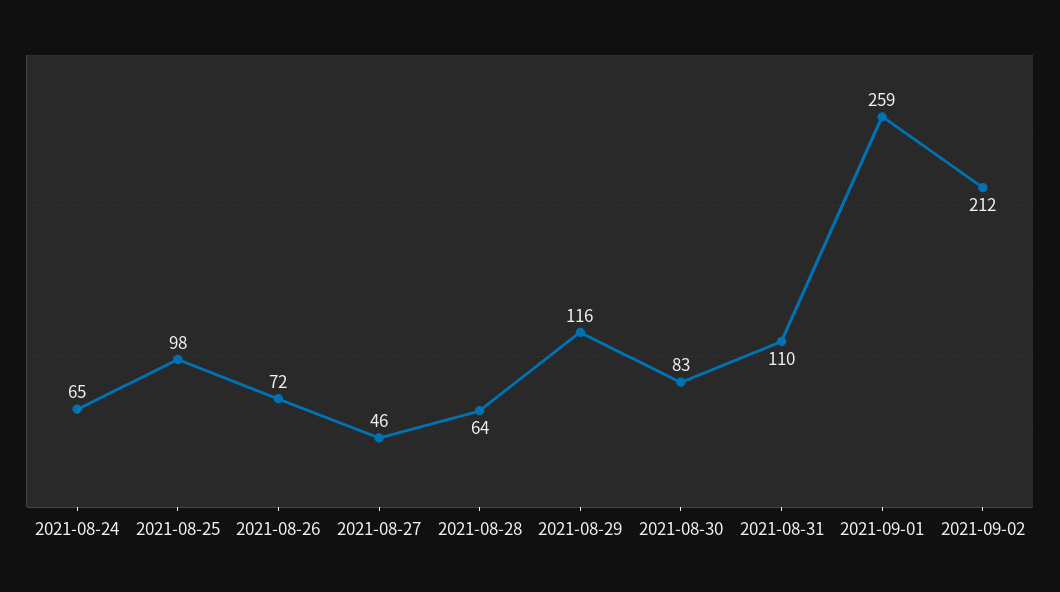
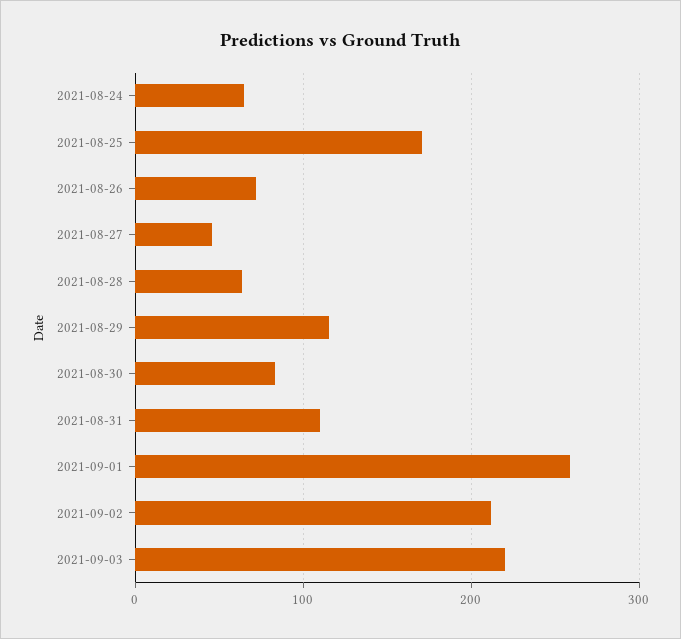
2021-08-25: 98 -> 170
2021-09-03: none -> 220

